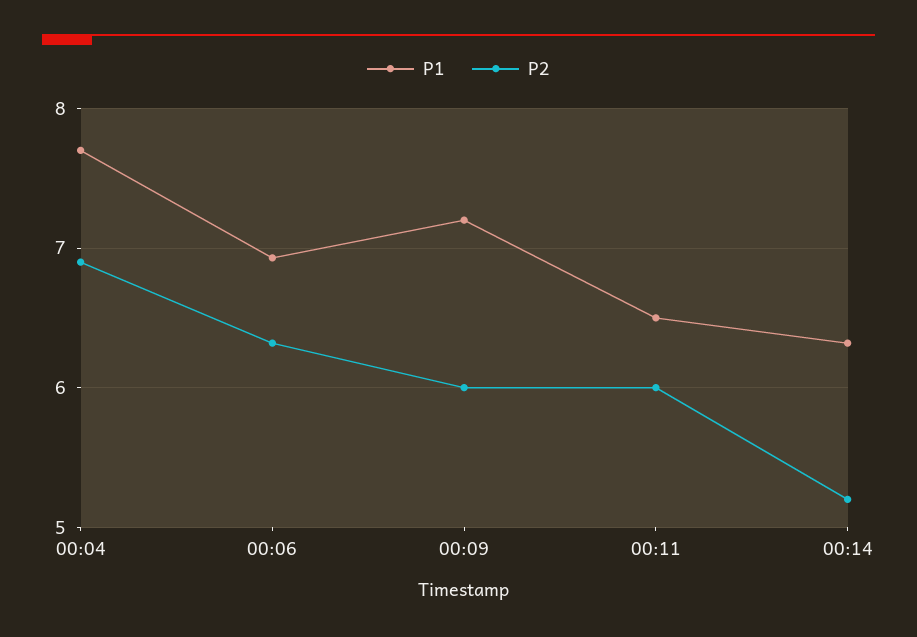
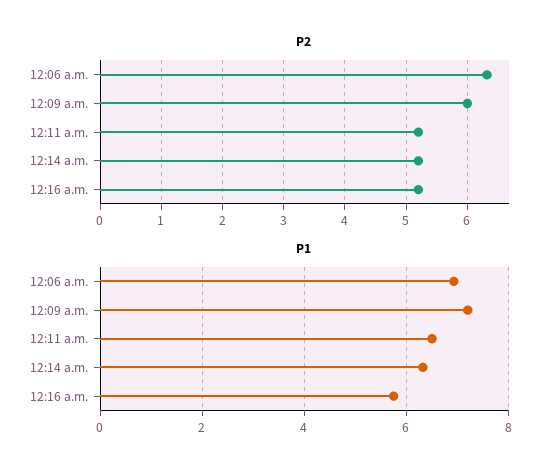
P1, 00:04: 7.7 -> none
P2, 00:04: 6.9 -> none
P2, 00:11: 6 -> 5.2
P2, 12:16 a.m.: none -> 5.2
P1, 12:16 a.m.: none -> 5.8

